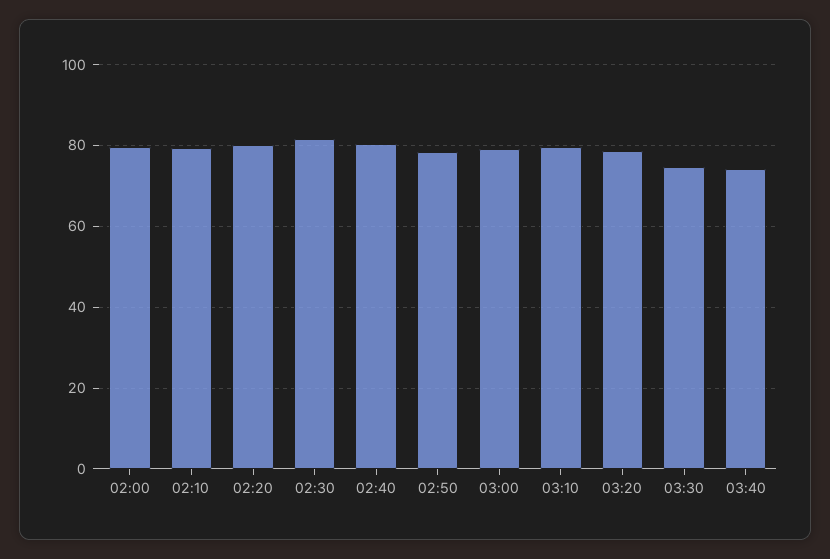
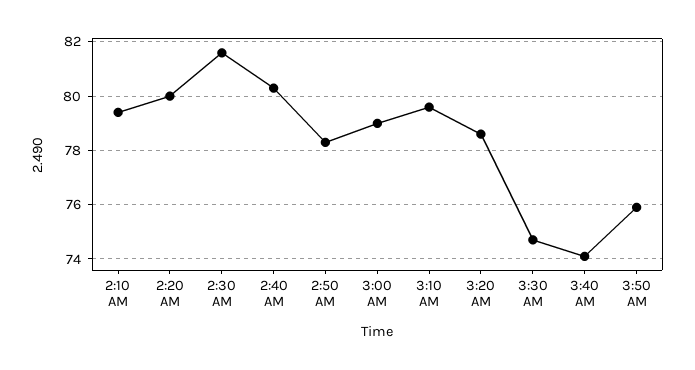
02:00: 80 -> none
3:50 AM: none -> 76

